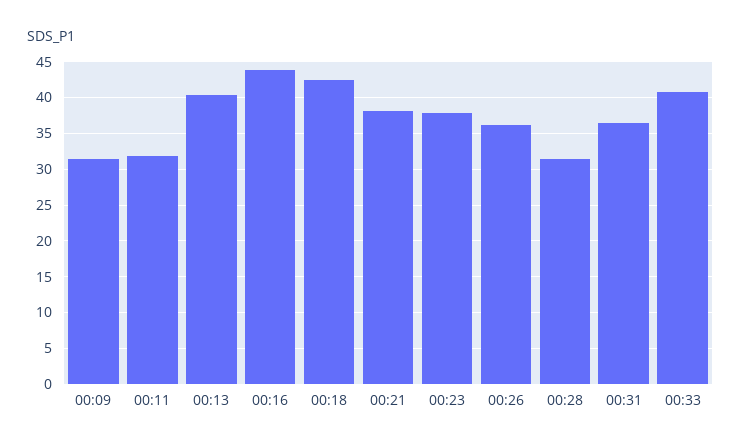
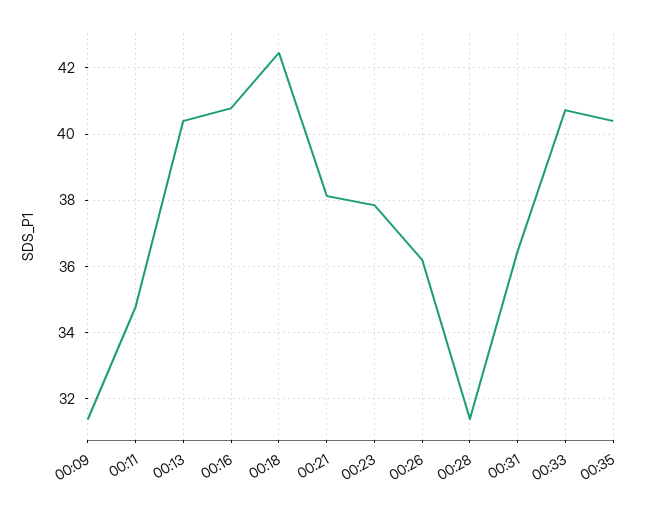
00:11: 32 -> 34.8
00:16: 44 -> 40.8
00:35: none -> 40.4

